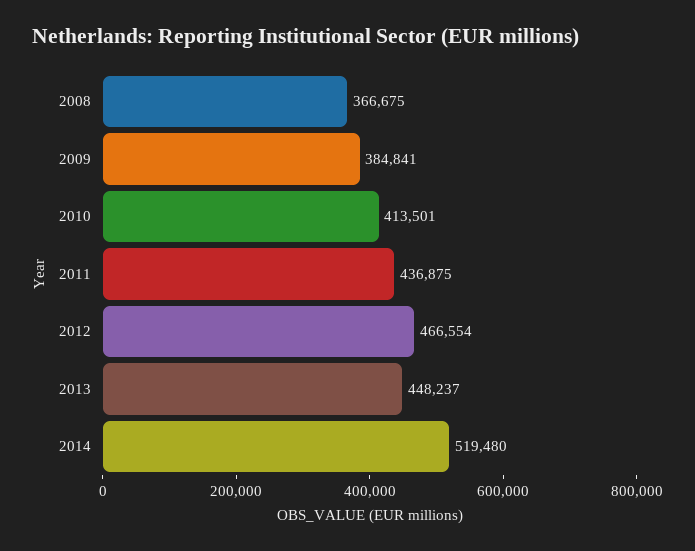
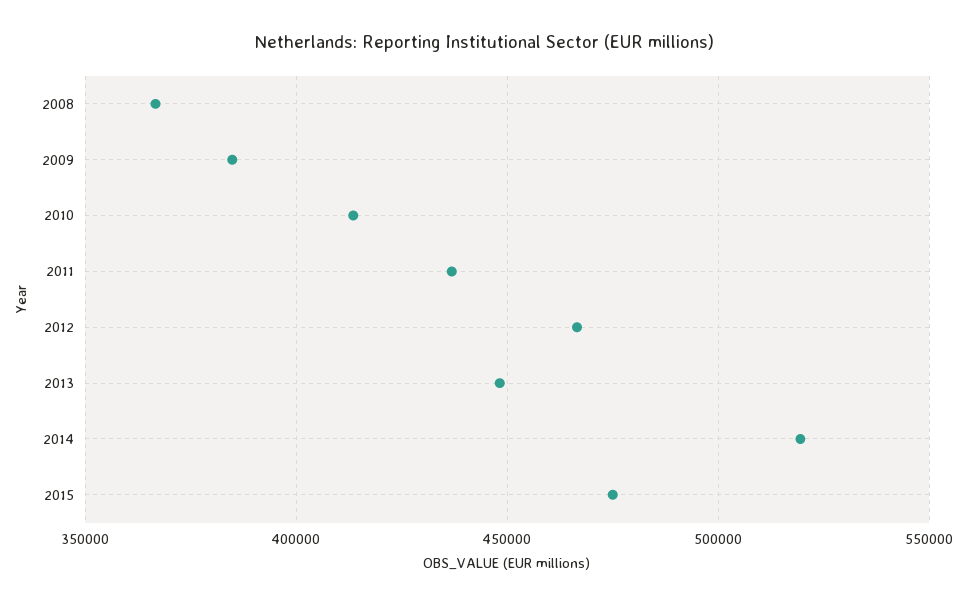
2015: none -> 475000

